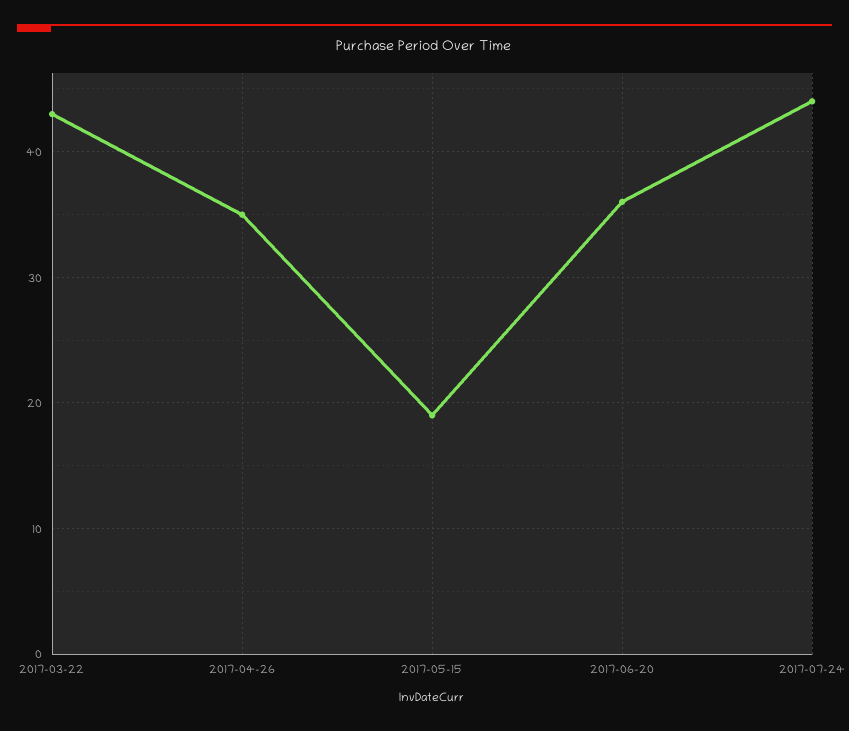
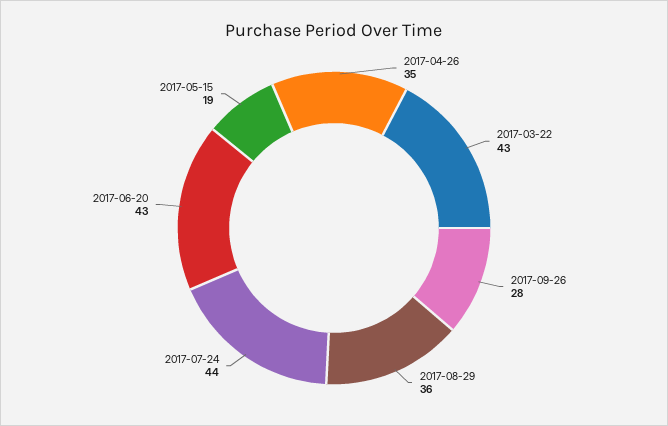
2017-06-20: 36 -> 43
2017-09-26: none -> 28
2017-08-29: none -> 36

